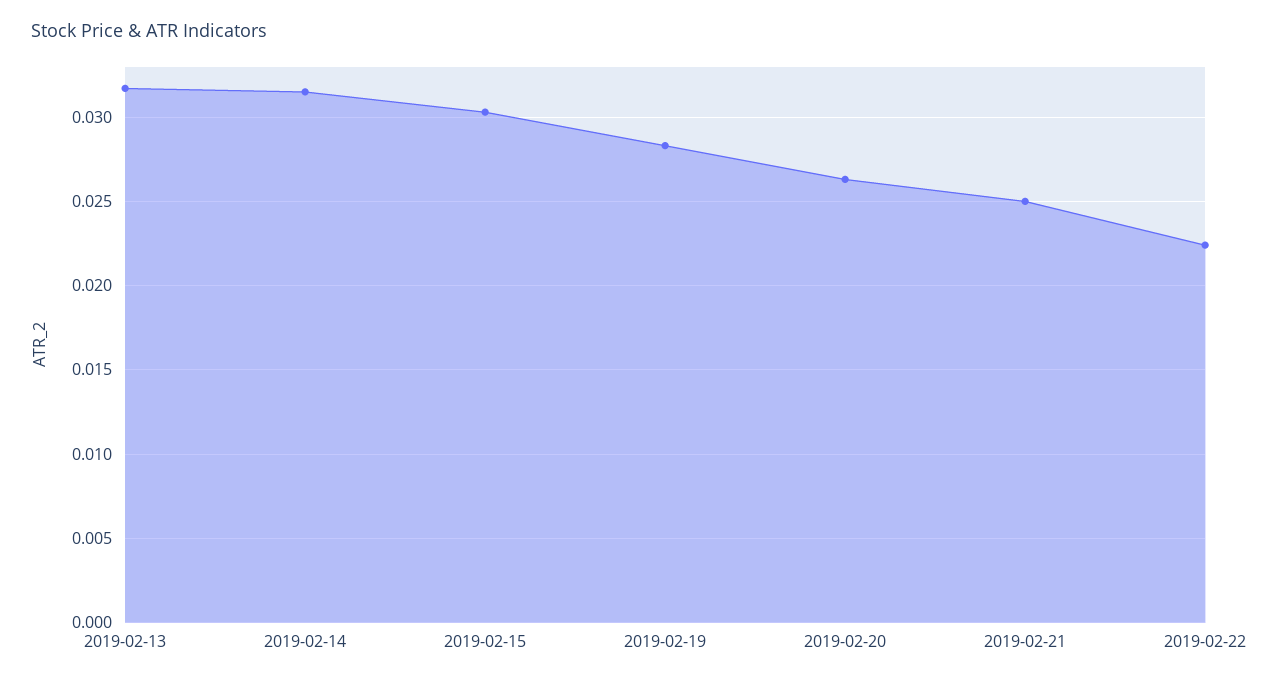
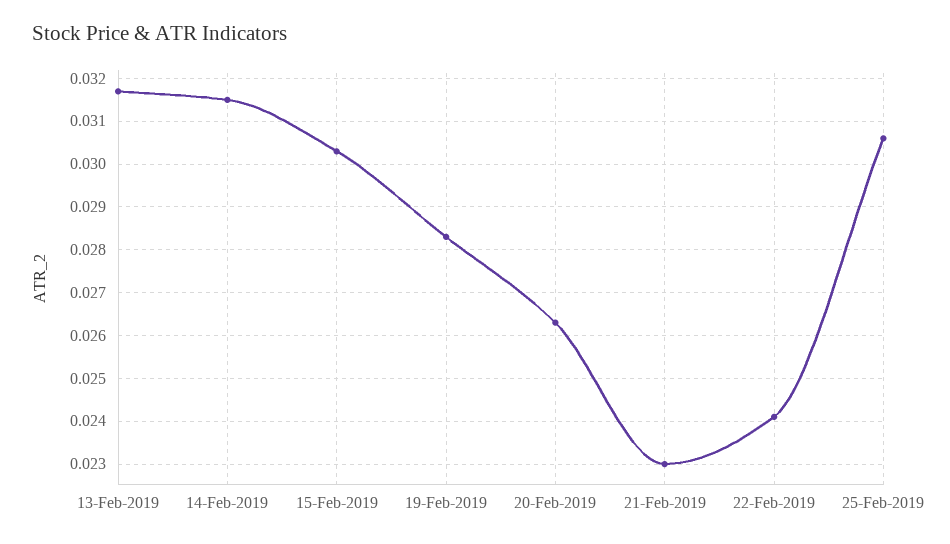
2019-02-21: 0.025 -> 0.023
2019-02-22: 0.0225 -> 0.024
25-Feb-2019: none -> 0.0305

